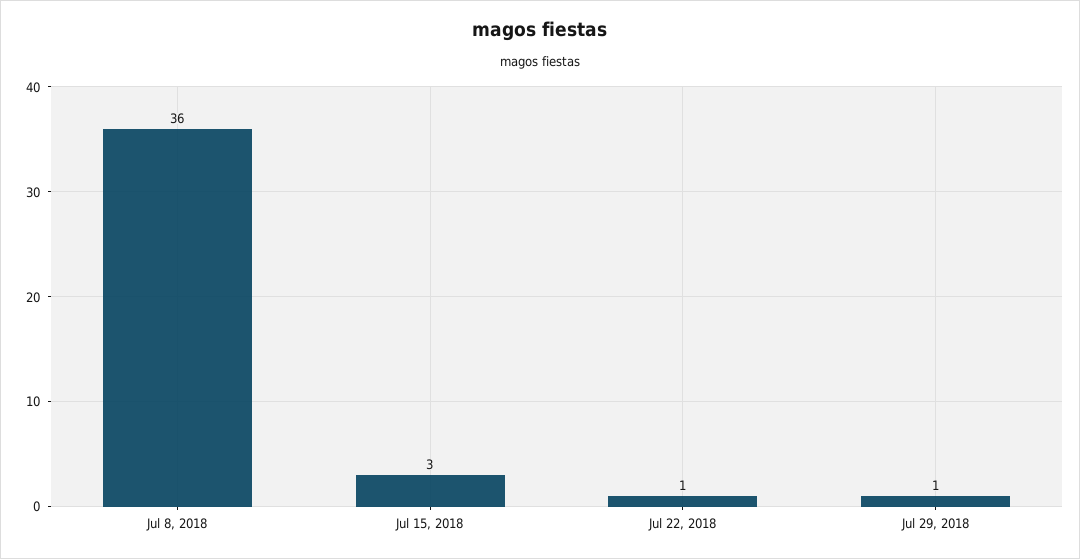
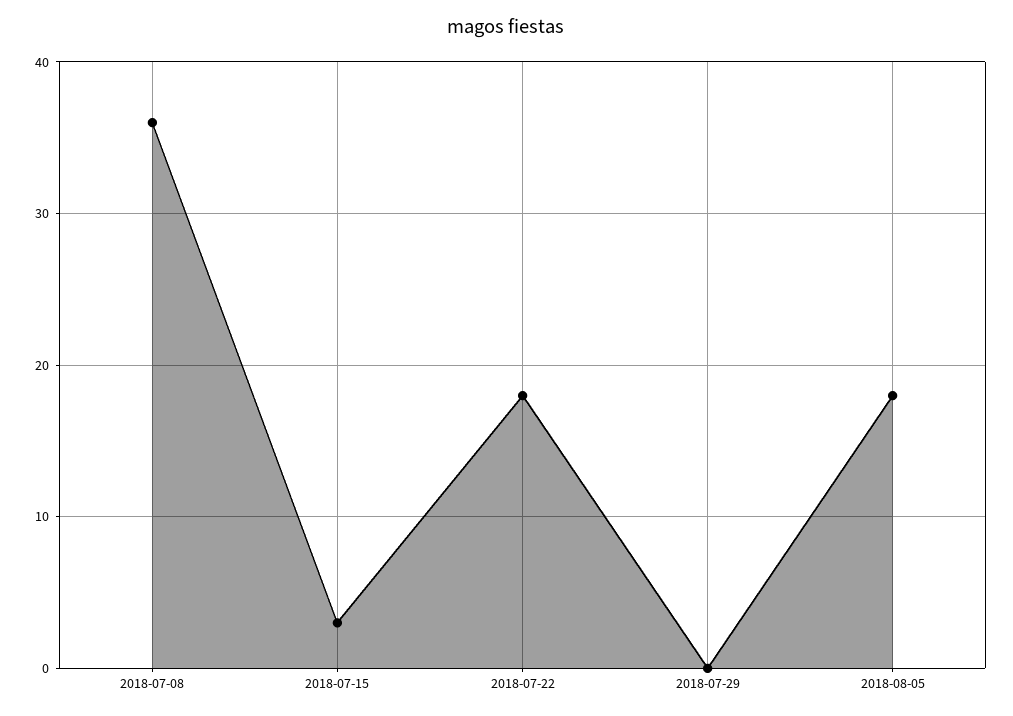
Jul 22, 2018: 1 -> 18
Jul 29, 2018: 1 -> 0
2018-08-05: none -> 18

